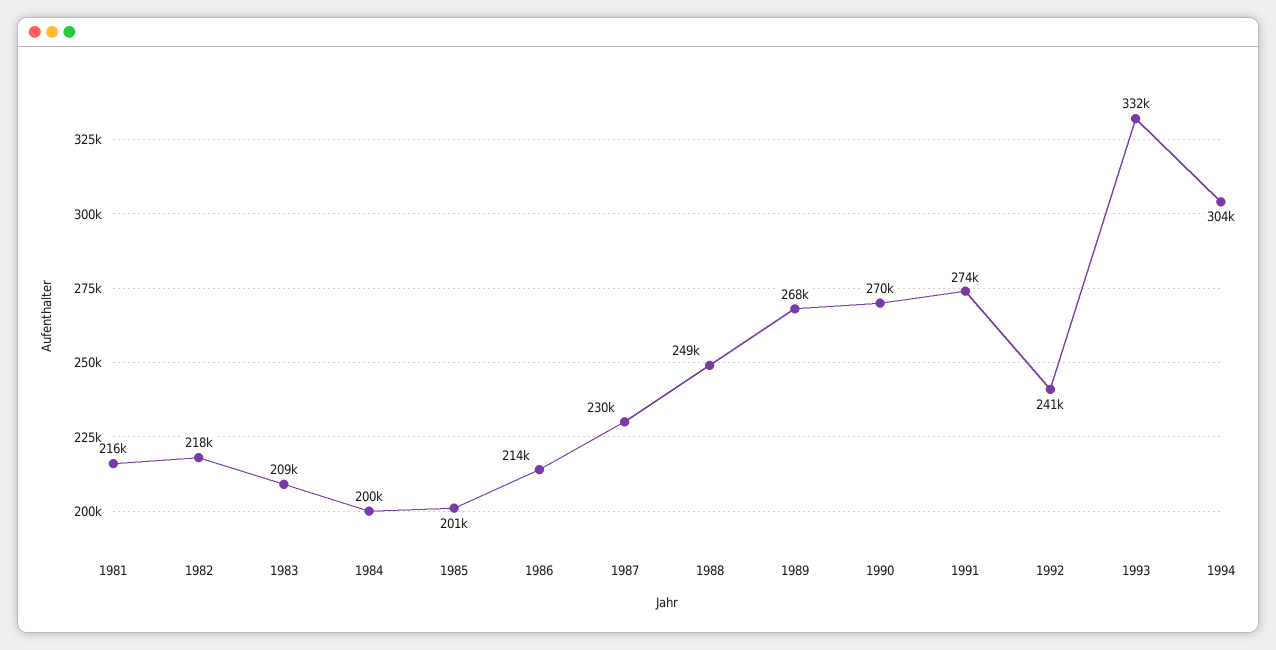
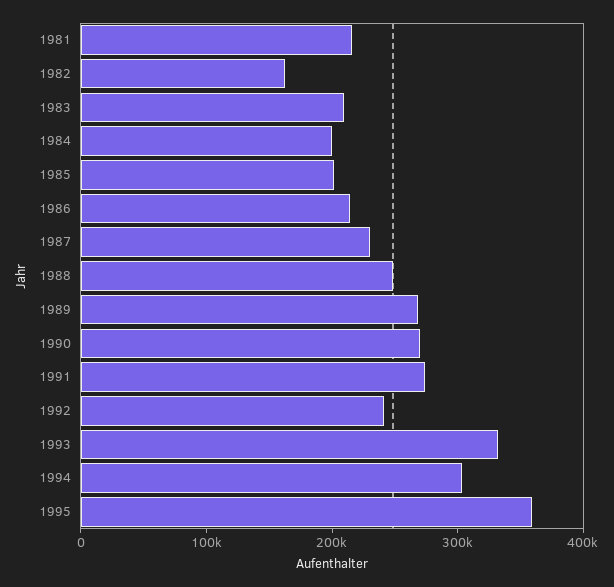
1982: 218000 -> 160000
1995: none -> 360000

